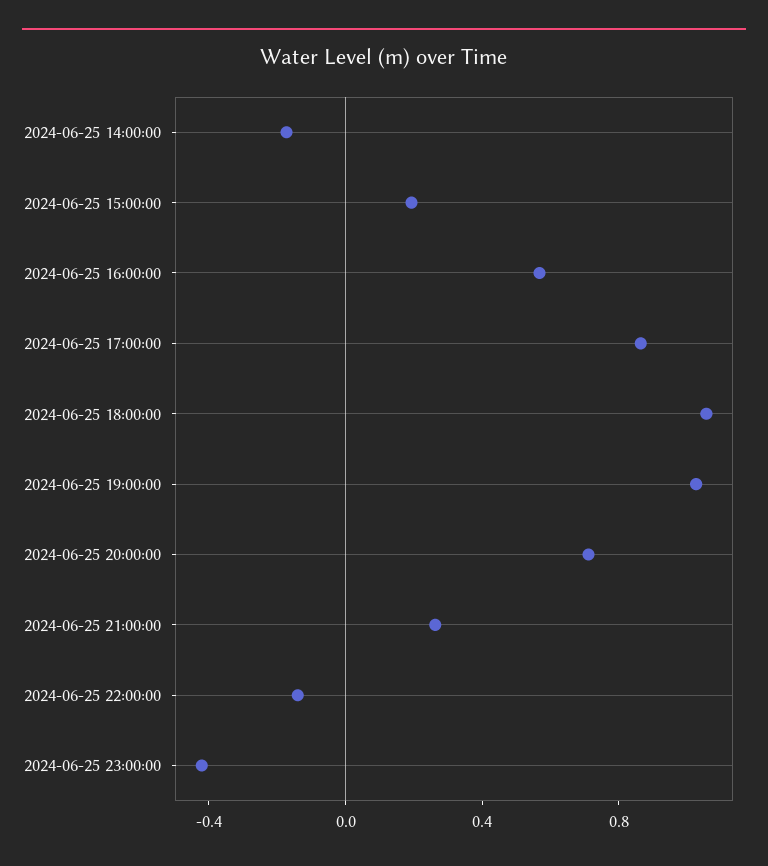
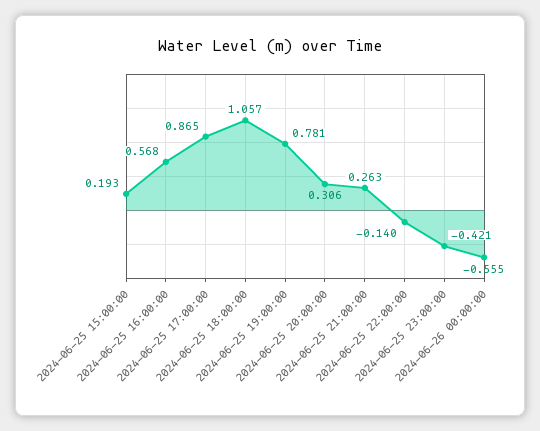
2024-06-25 14:00:00: -0.2 -> none
2024-06-25 19:00:00: 1 -> 0.781
2024-06-25 20:00:00: 0.7 -> 0.306
2024-06-26 00:00:00: none -> -0.555

